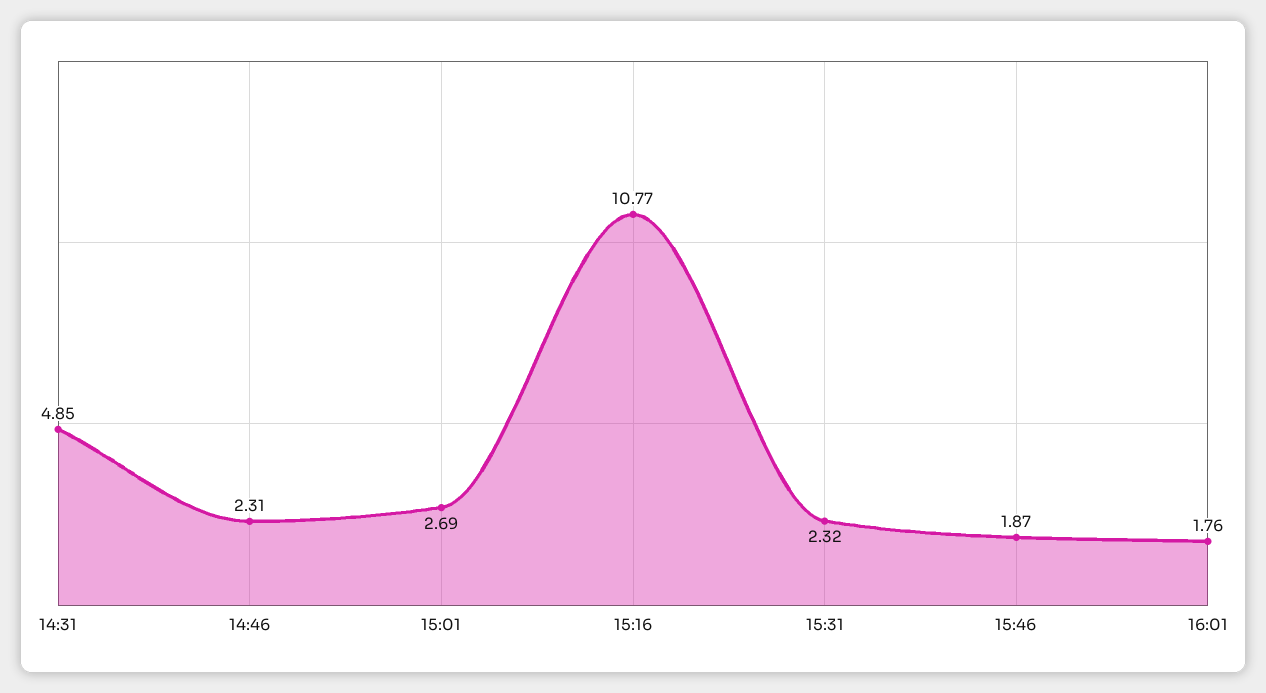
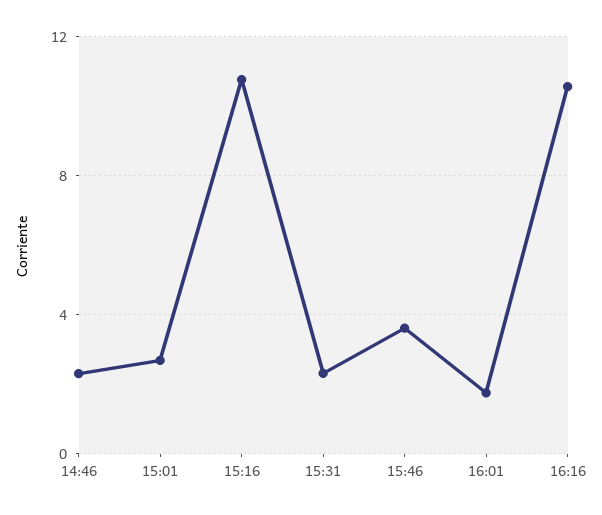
14:31: 4.85 -> none
15:46: 1.87 -> 3.5
16:16: none -> 10.5

